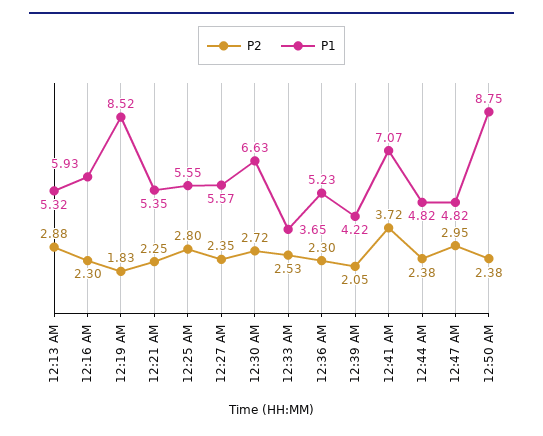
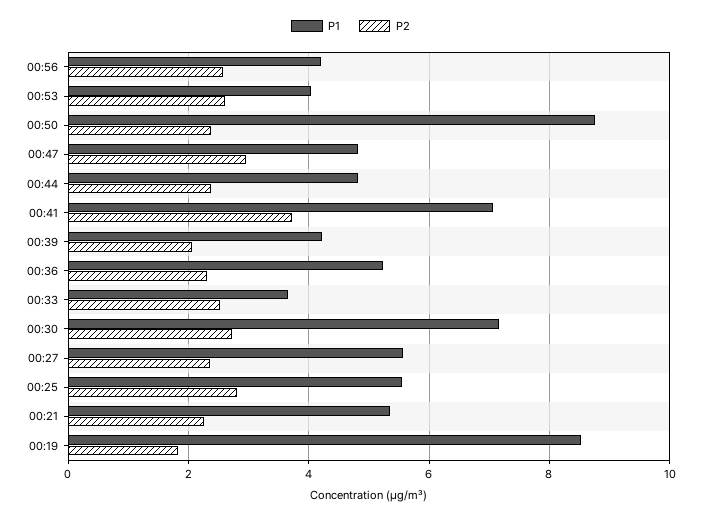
P2, 12:13 AM: 2.88 -> none
P1, 12:13 AM: 5.32 -> none
P2, 12:16 AM: 2.3 -> none
P1, 12:16 AM: 5.93 -> none
P1, 12:30 AM: 6.63 -> 7.2
P1, 00:56: none -> 4.2
P2, 00:56: none -> 2.6
P1, 00:53: none -> 4
P2, 00:53: none -> 2.6

